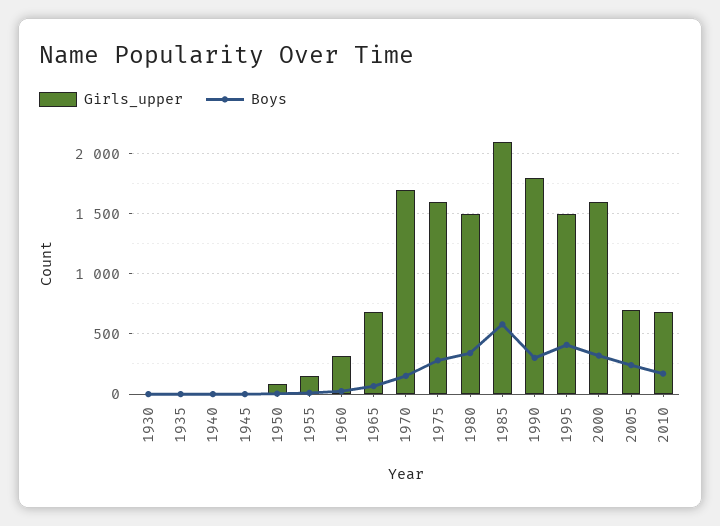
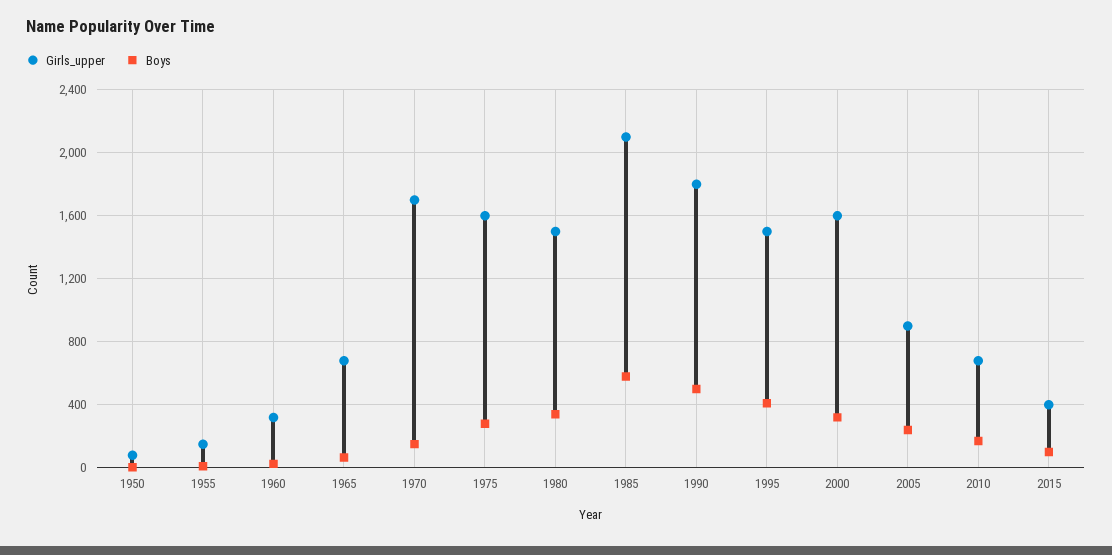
Girls_upper, 1930: 0 -> none
Boys, 1930: 0 -> none
Girls_upper, 1935: 0 -> none
Boys, 1935: 0 -> none
Girls_upper, 1940: 0 -> none
Boys, 1940: 0 -> none
Girls_upper, 1945: 0 -> none
Boys, 1945: 0 -> none
Boys, 1990: 300 -> 500
Girls_upper, 2005: 700 -> 900
Girls_upper, 2015: none -> 400
Boys, 2015: none -> 100

